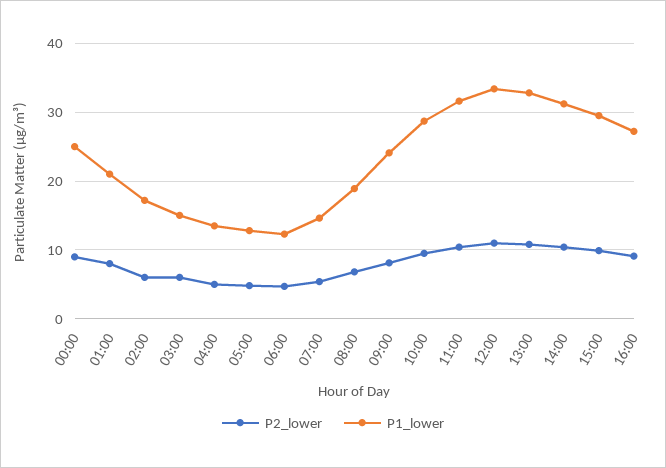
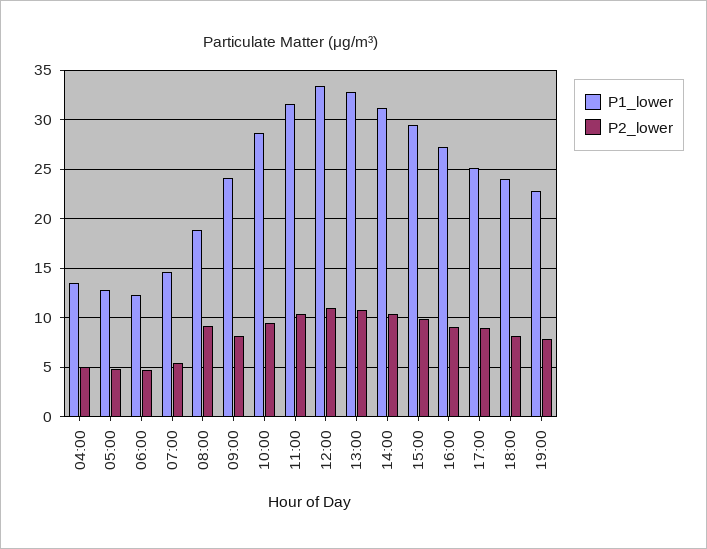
P2_lower, 00:00: 9 -> none
P1_lower, 00:00: 25 -> none
P2_lower, 01:00: 8 -> none
P1_lower, 01:00: 21 -> none
P2_lower, 02:00: 6 -> none
P1_lower, 02:00: 17 -> none
P2_lower, 03:00: 6 -> none
P1_lower, 03:00: 15 -> none
P2_lower, 08:00: 7 -> 9
P1_lower, 17:00: none -> 25
P2_lower, 17:00: none -> 9
P1_lower, 18:00: none -> 24
P2_lower, 18:00: none -> 8
P1_lower, 19:00: none -> 23
P2_lower, 19:00: none -> 8

